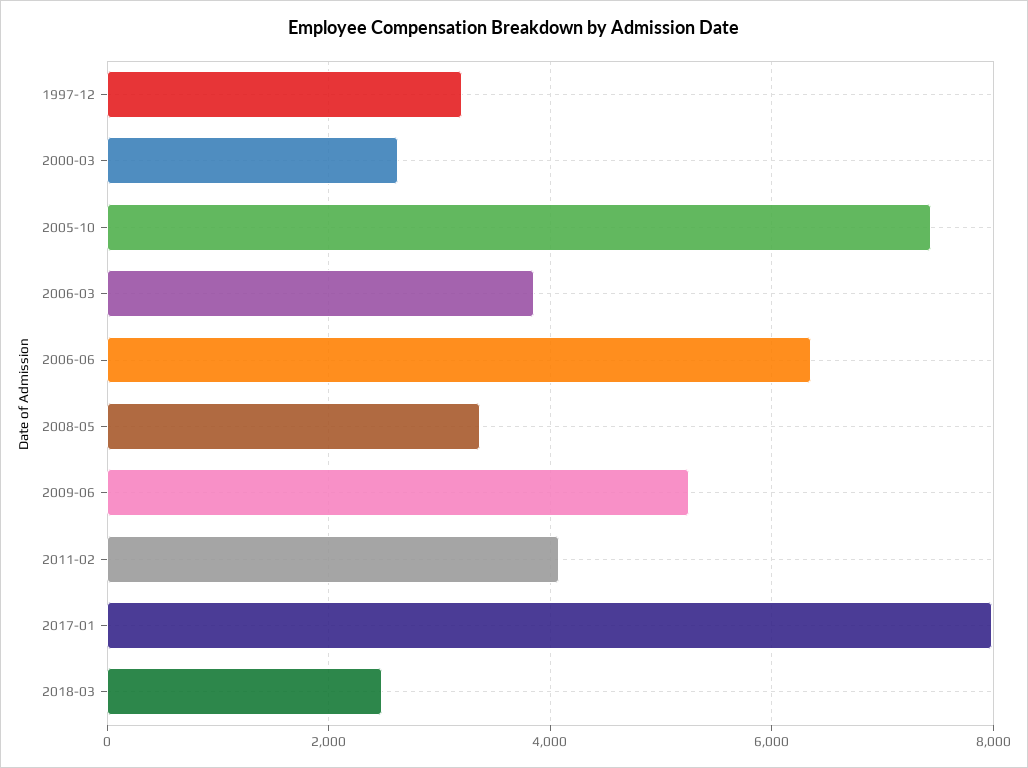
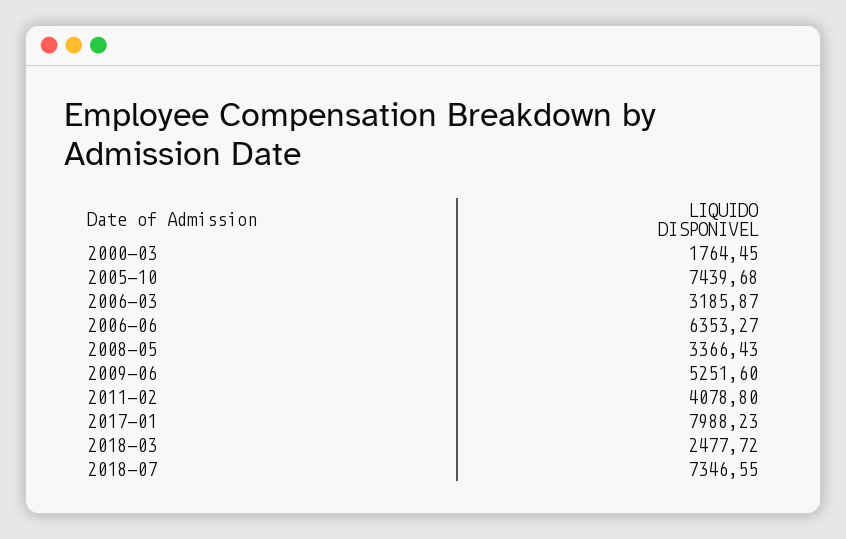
1997-12: 3200 -> none
2000-03: 2600 -> 1764.45
2006-03: 3800 -> 3185.87
2018-07: none -> 7346.55

